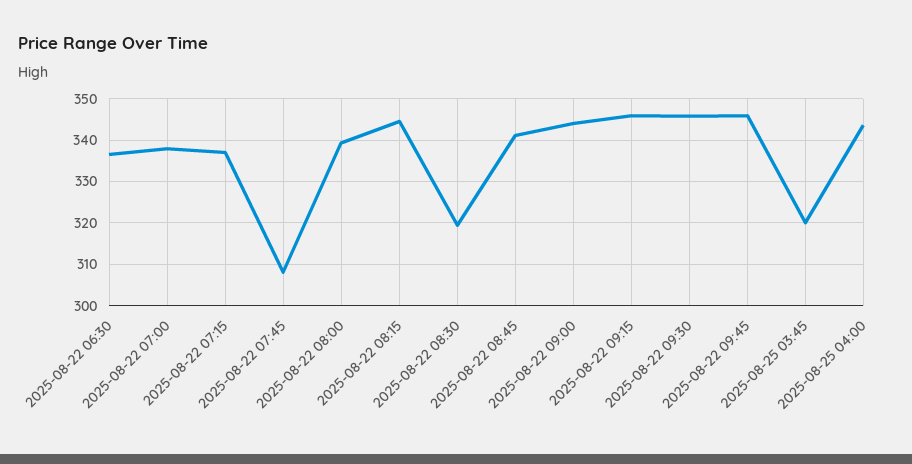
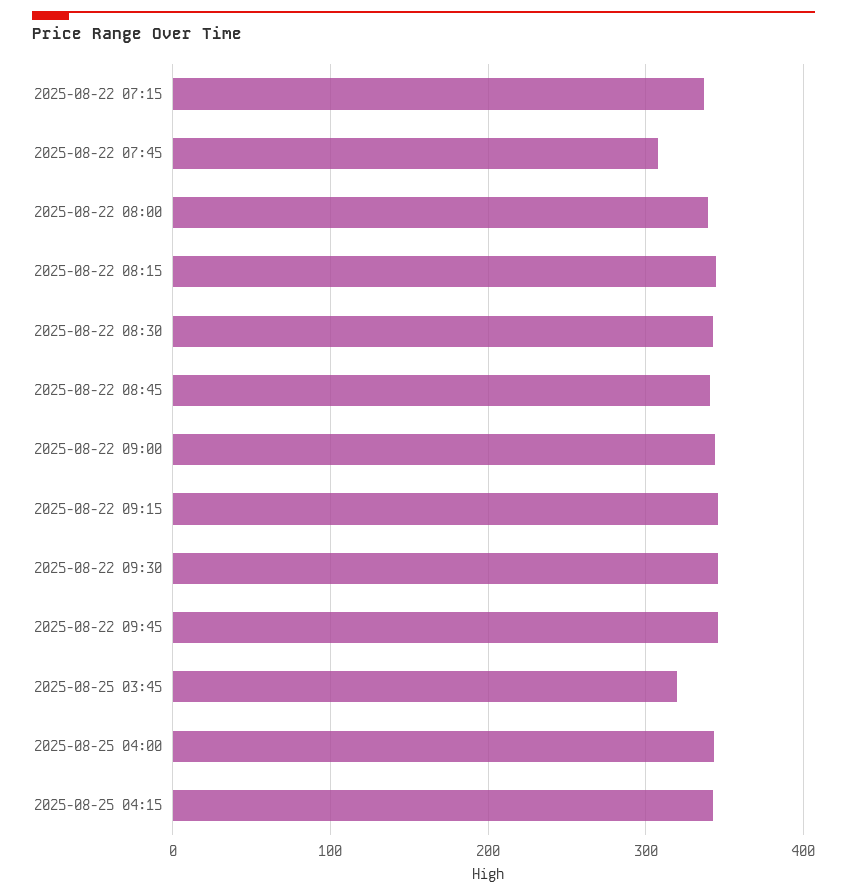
2025-08-22 06:30: 336 -> none
2025-08-22 07:00: 338 -> none
2025-08-22 08:30: 320 -> 340
2025-08-25 04:15: none -> 340

